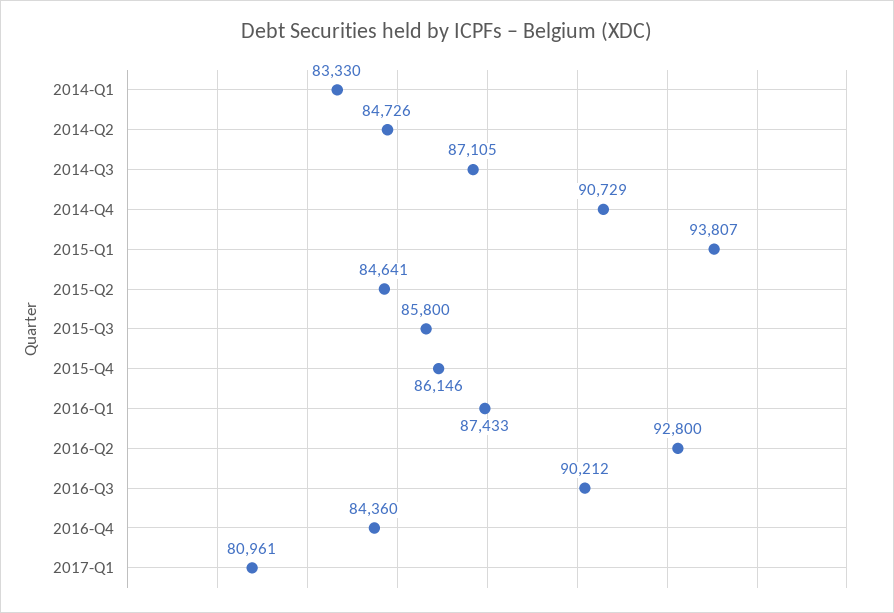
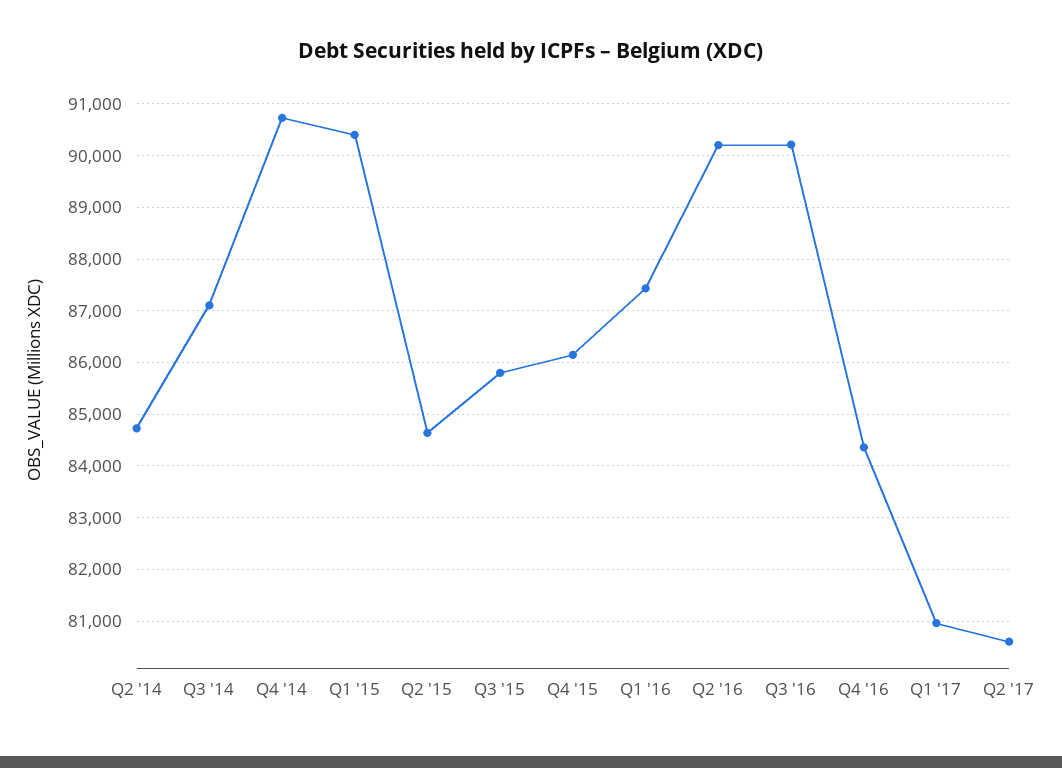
2014-Q1: 83330 -> none
2015-Q1: 93807 -> 90400
2016-Q2: 92800 -> 90200
Q2 '17: none -> 80600

